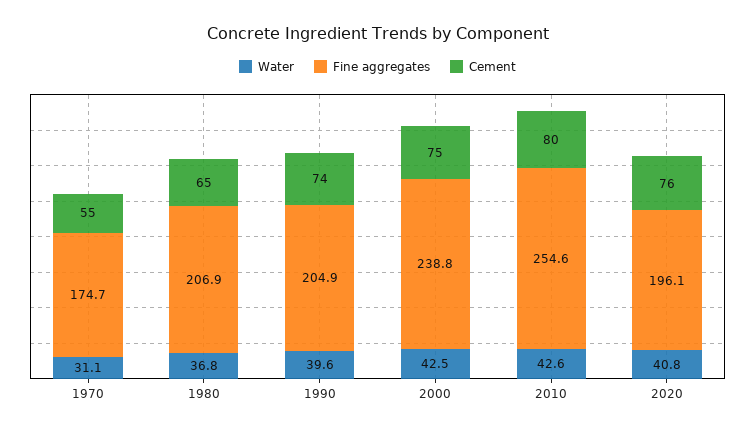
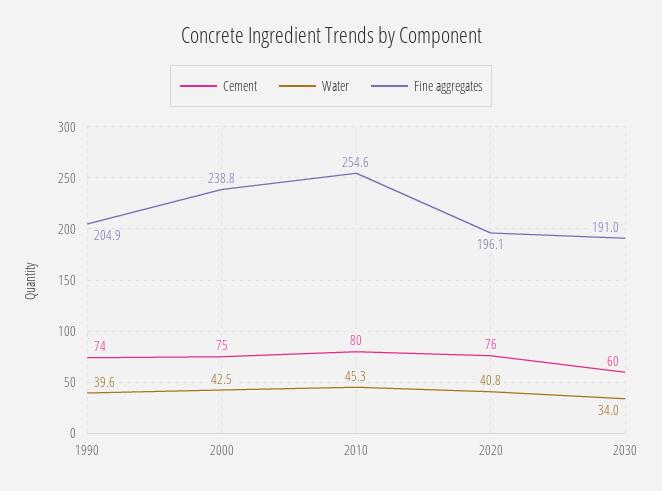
Water, 1970: 31.1 -> none
Fine aggregates, 1970: 174.7 -> none
Cement, 1970: 55 -> none
Water, 1980: 36.8 -> none
Fine aggregates, 1980: 206.9 -> none
Cement, 1980: 65 -> none
Water, 2010: 42.6 -> 45.3
Cement, 2030: none -> 60
Water, 2030: none -> 34
Fine aggregates, 2030: none -> 191

